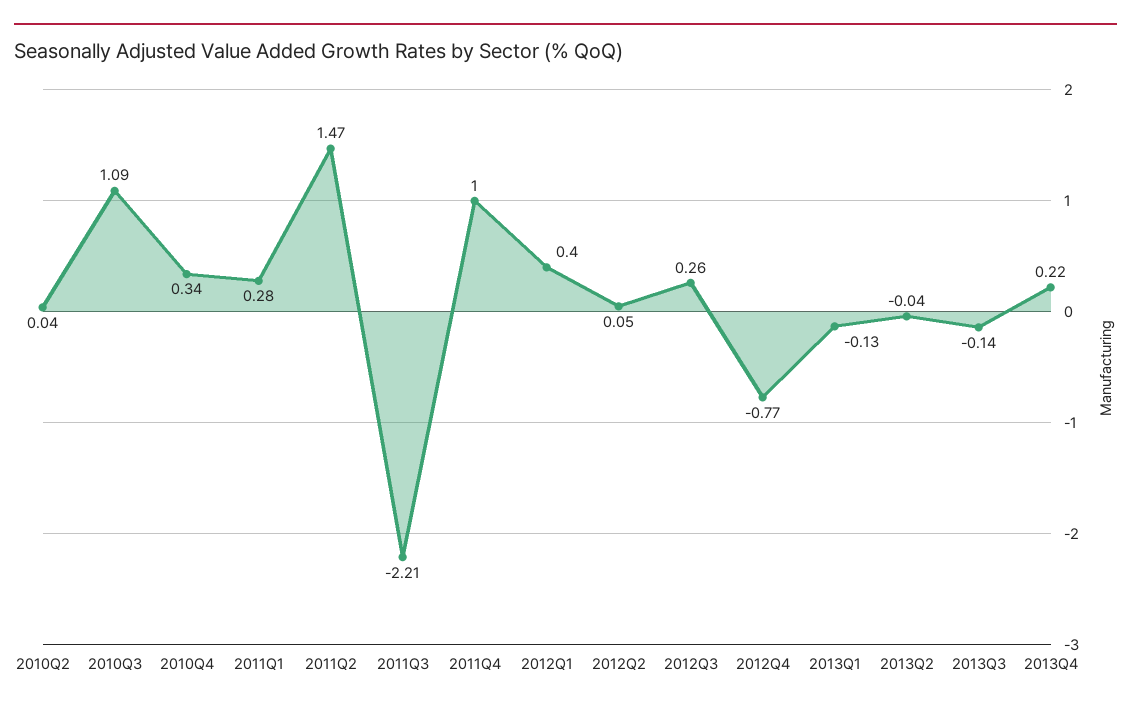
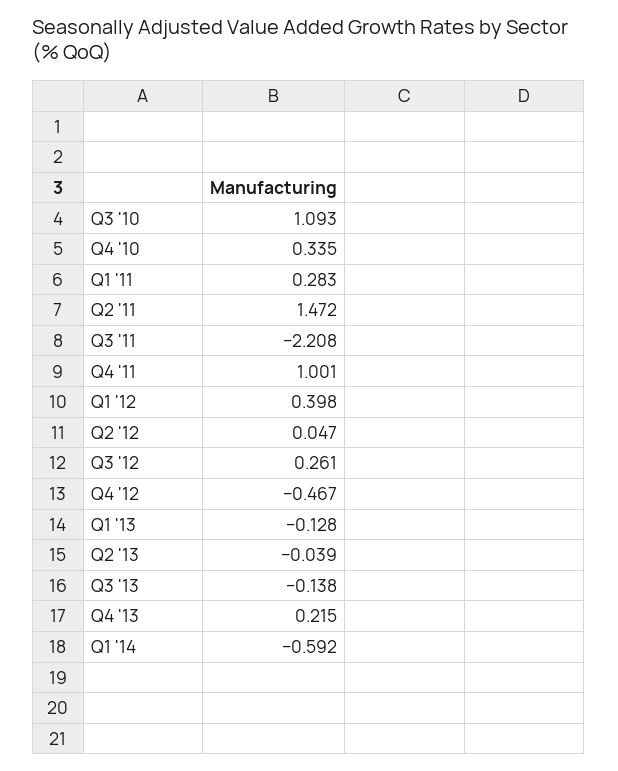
2010Q2: 0.04 -> none
2012Q4: -0.77 -> -0.467
Q1 '14: none -> -0.592

